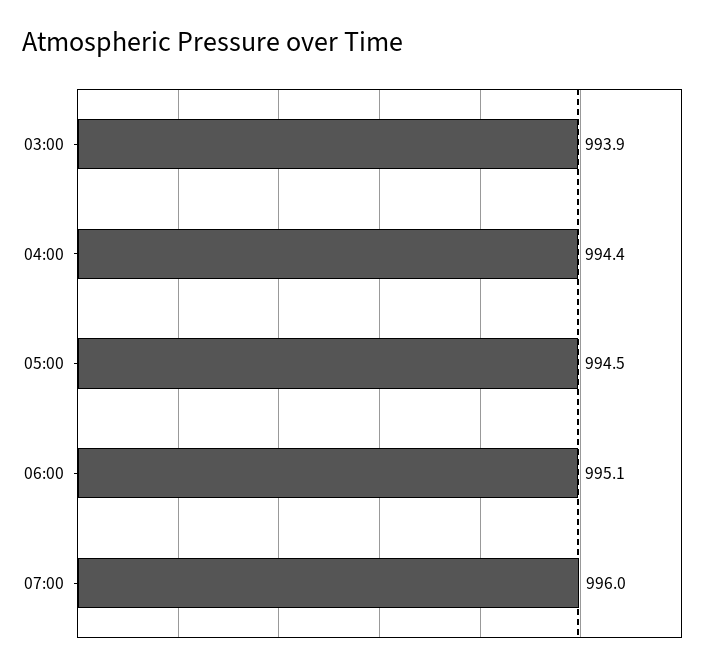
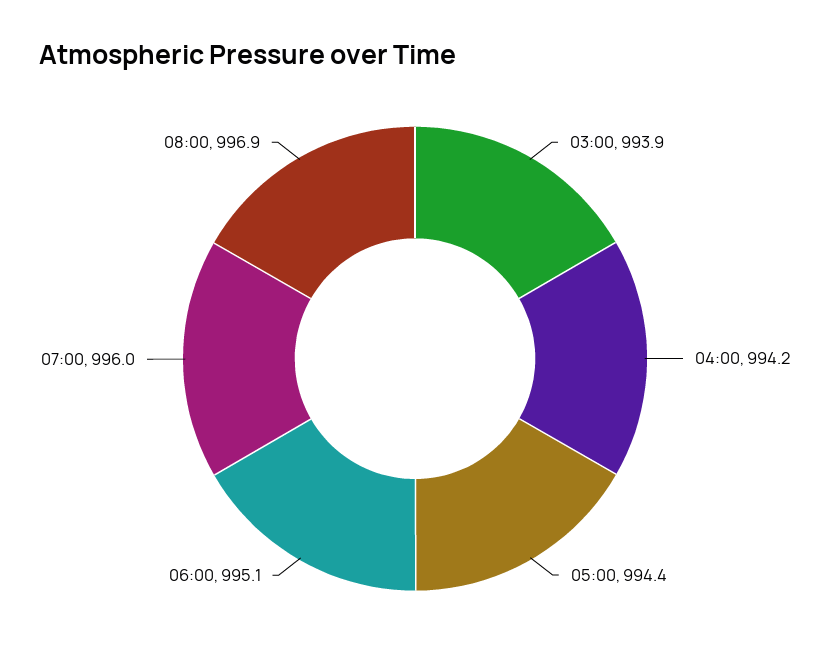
04:00: 994.4 -> 994.2
05:00: 994.5 -> 994.4
08:00: none -> 996.9

